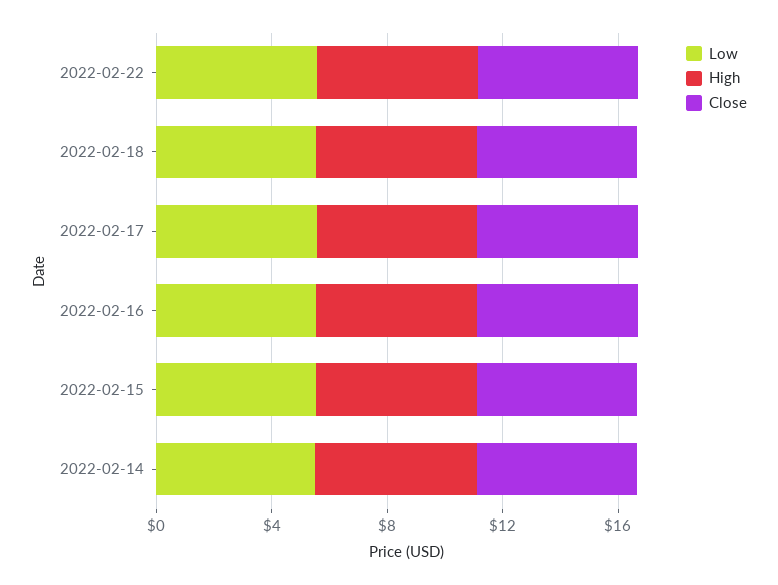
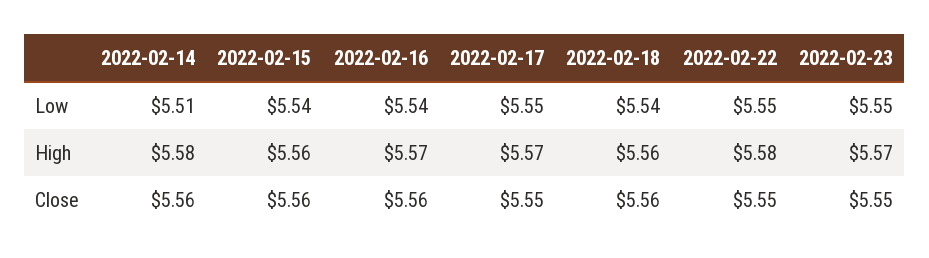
Low, 2022-02-23: none -> 5.55
High, 2022-02-23: none -> 5.57
Close, 2022-02-23: none -> 5.55

